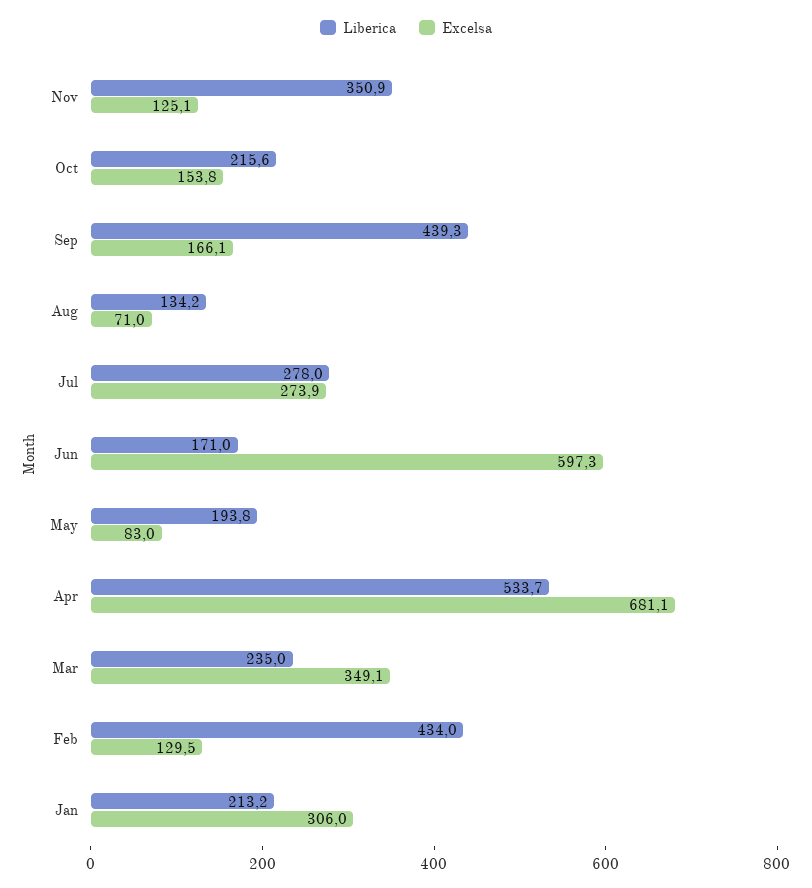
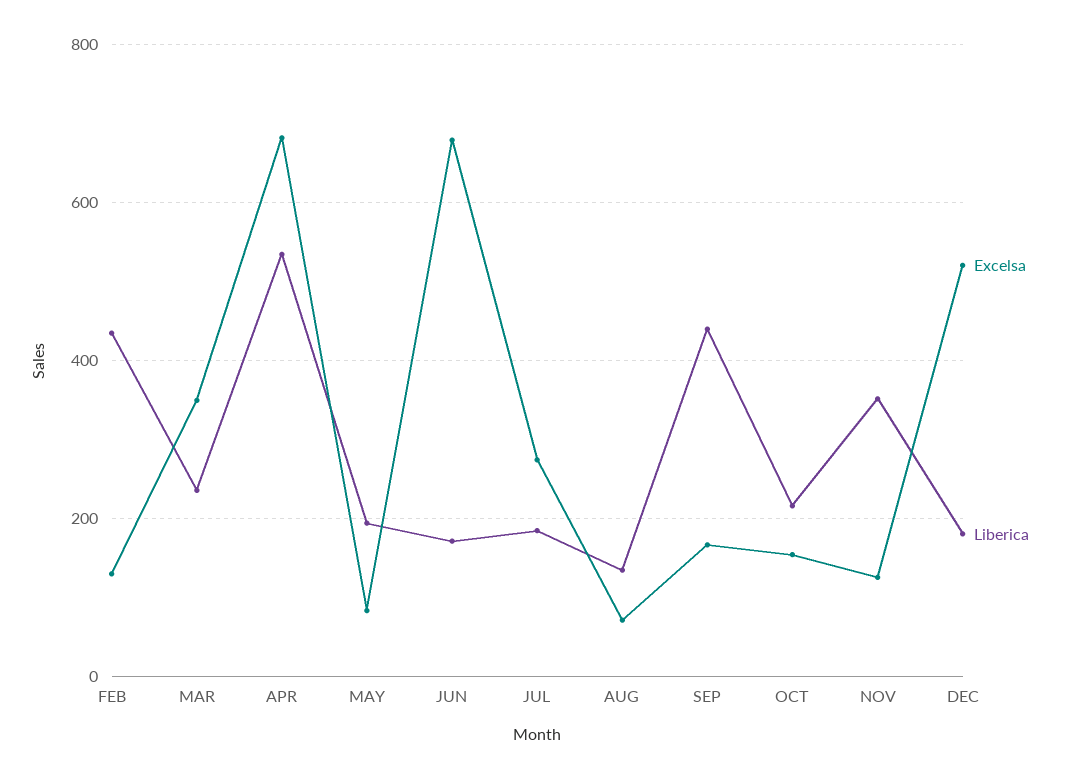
Liberica, Jul: 278 -> 180
Excelsa, Jun: 597.3 -> 680
Liberica, Jan: 213.2 -> none
Excelsa, Jan: 306 -> none
Excelsa, DEC: none -> 520
Liberica, DEC: none -> 180

